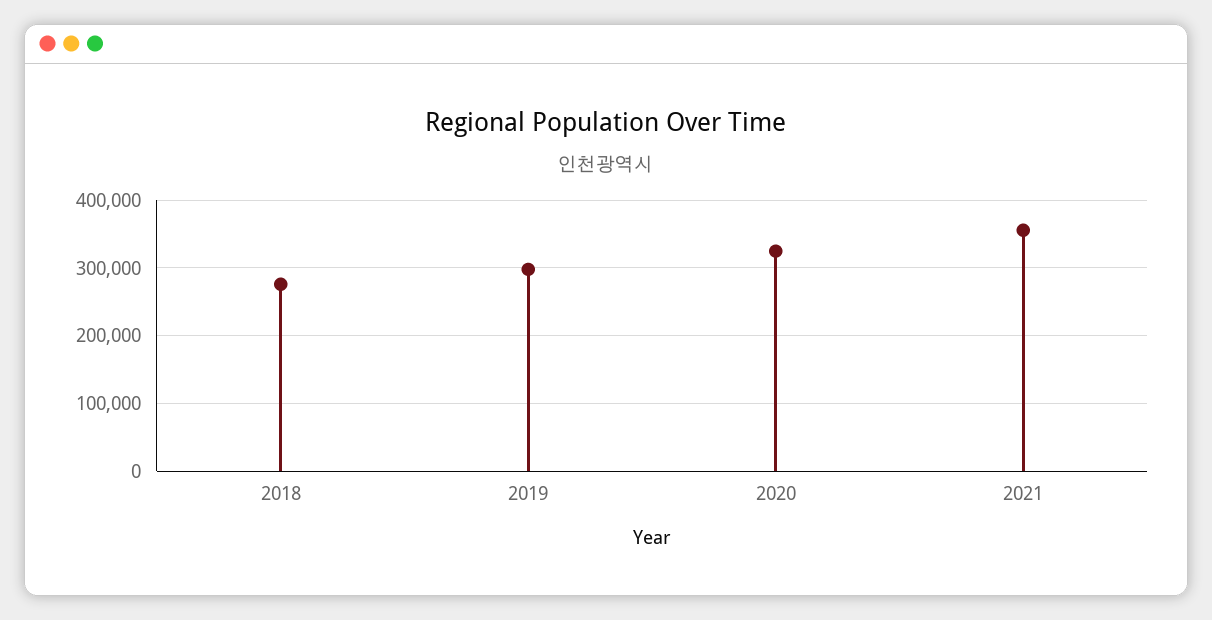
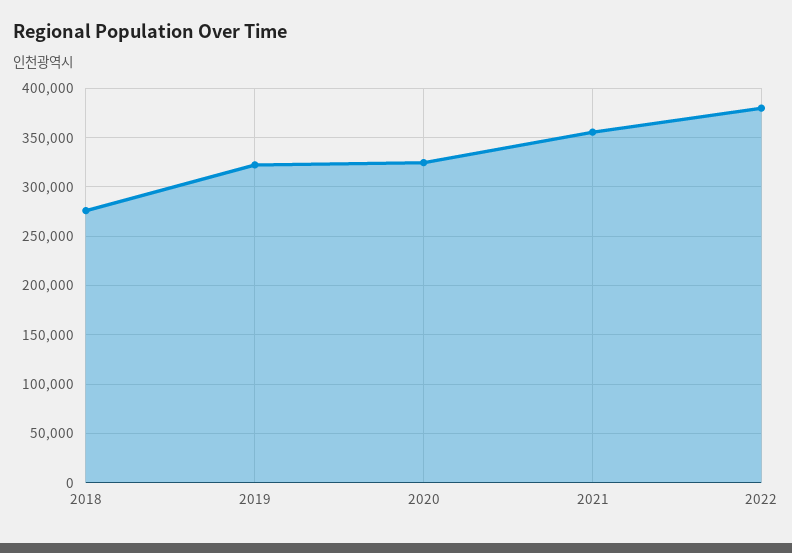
2019: 300000 -> 320000
2022: none -> 380000

